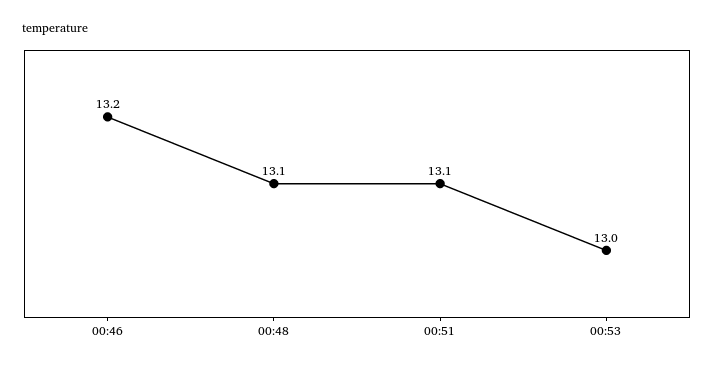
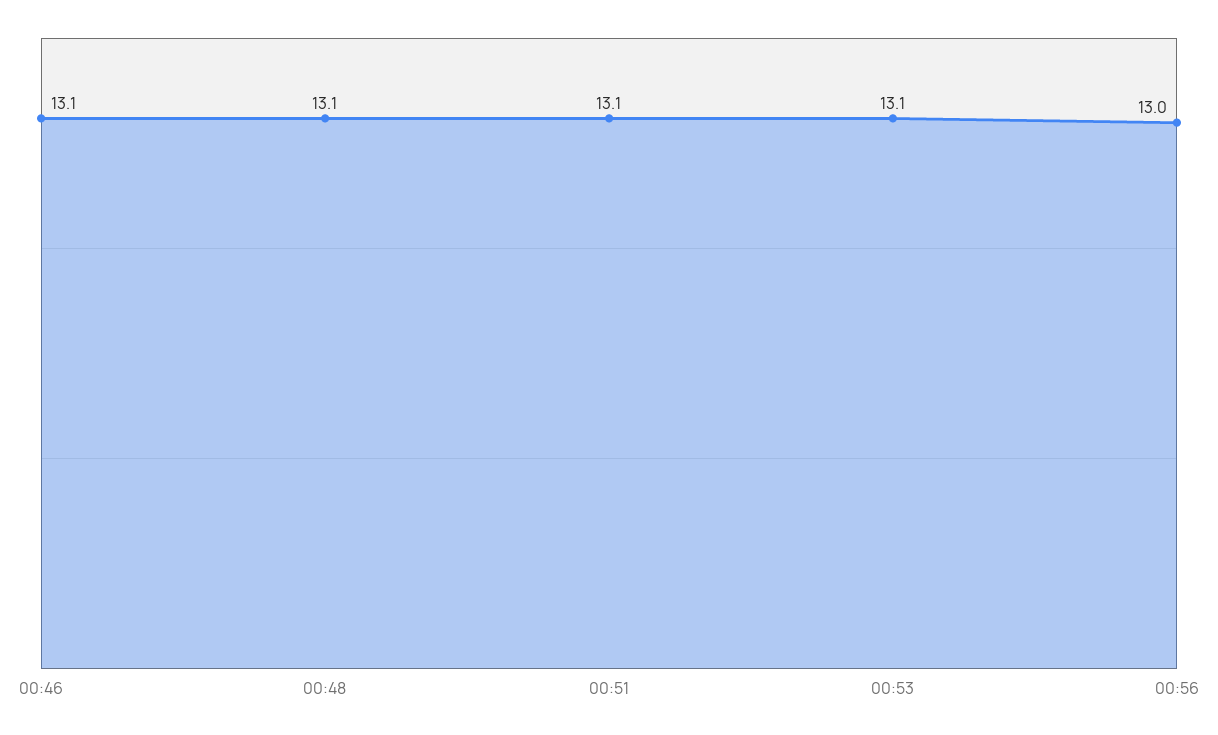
00:46: 13.2 -> 13.1
00:53: 13 -> 13.1
00:56: none -> 13

